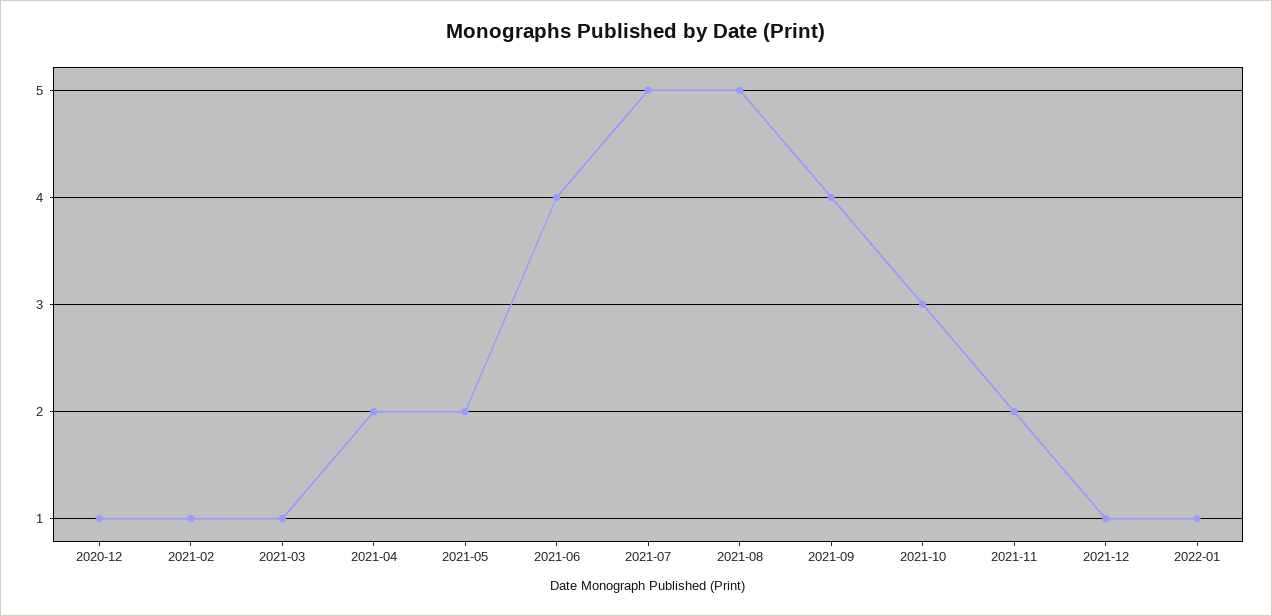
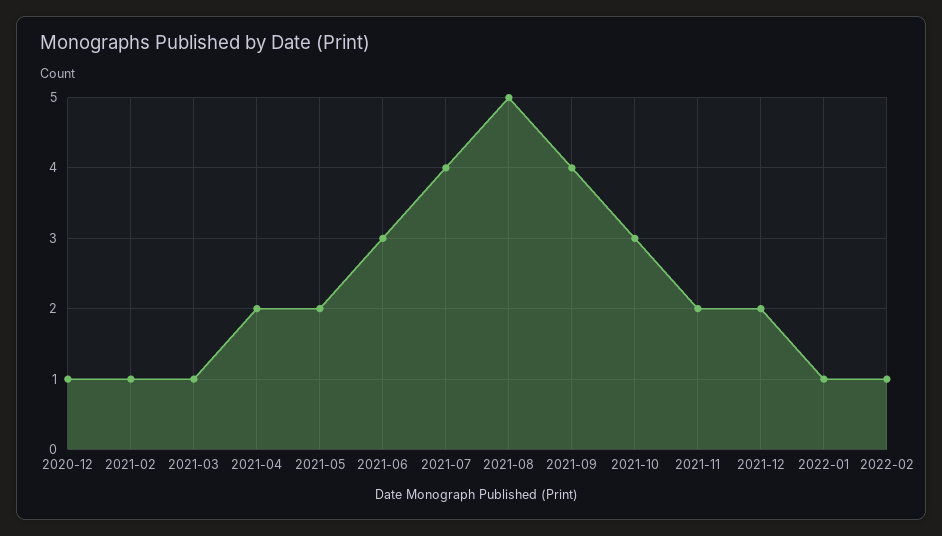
2021-06: 4 -> 3
2021-07: 5 -> 4
2021-12: 1 -> 2
2022-02: none -> 1

